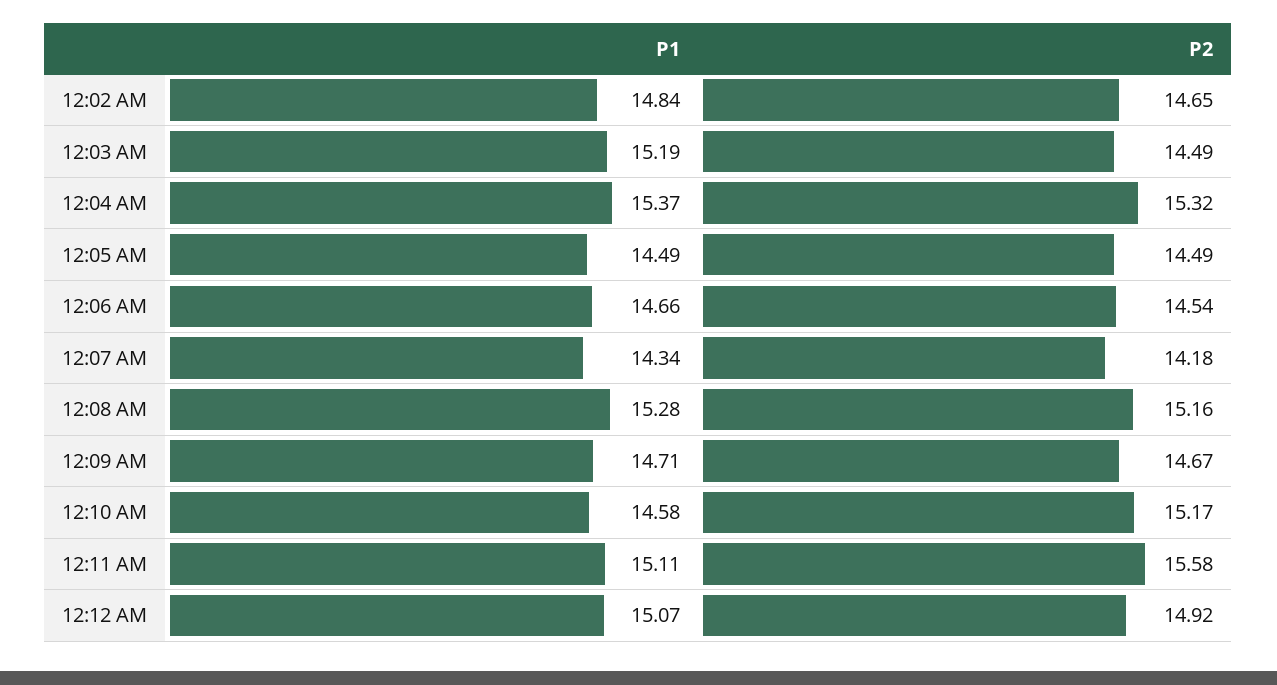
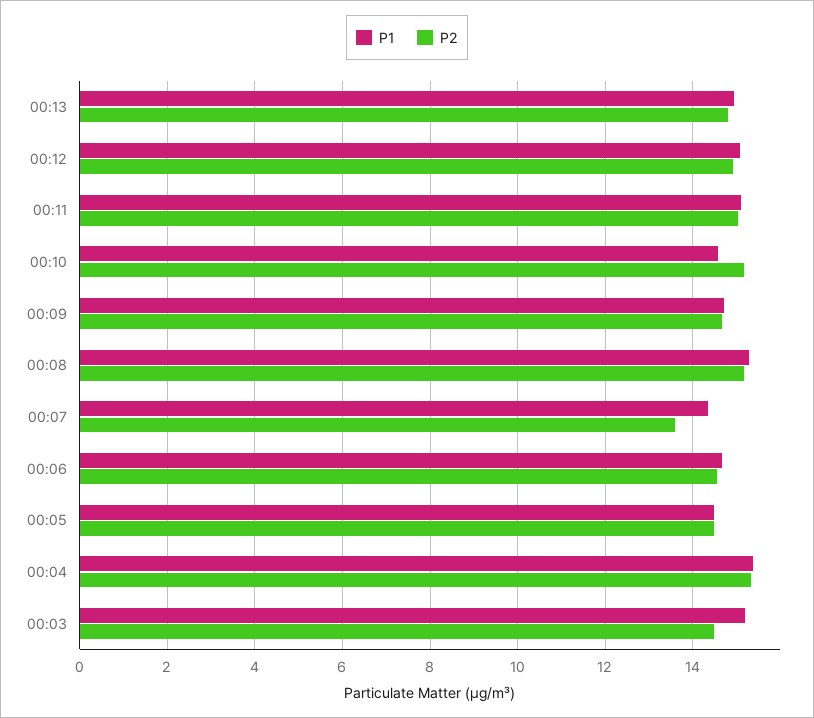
P1, 12:02 AM: 14.84 -> none
P2, 12:02 AM: 14.65 -> none
P2, 12:07 AM: 14.18 -> 13.6
P2, 12:11 AM: 15.58 -> 15
P1, 00:13: none -> 15
P2, 00:13: none -> 14.8

